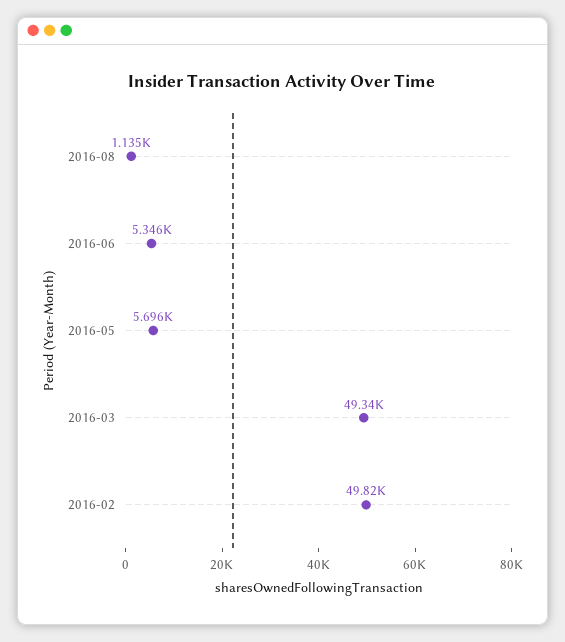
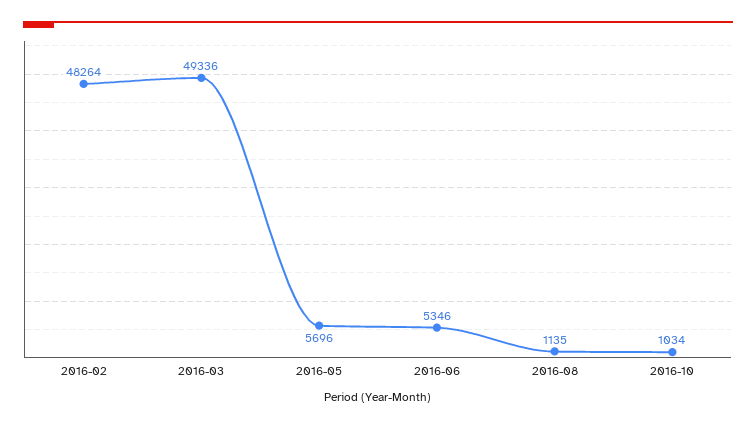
2016-02: 49820 -> 48264
2016-10: none -> 1034

